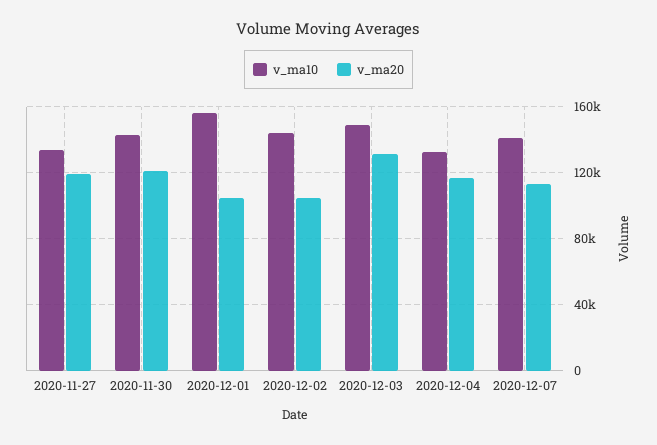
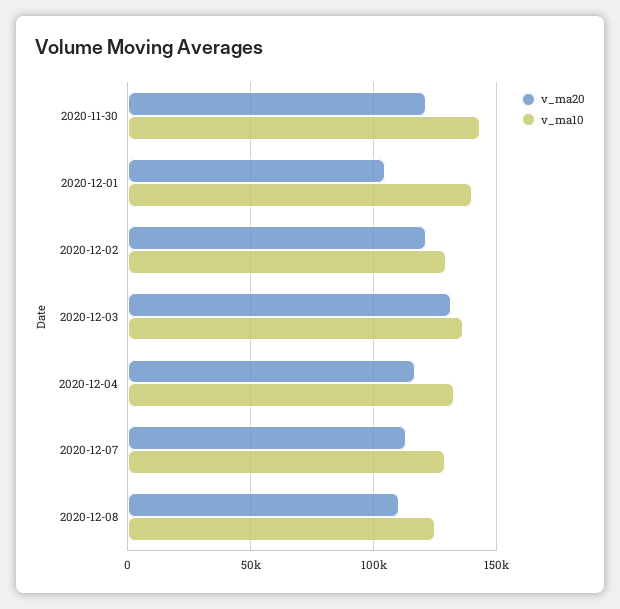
v_ma10, 2020-11-27: 135000 -> none
v_ma20, 2020-11-27: 120000 -> none
v_ma10, 2020-12-01: 155000 -> 140000
v_ma10, 2020-12-02: 145000 -> 130000
v_ma20, 2020-12-02: 105000 -> 120000
v_ma10, 2020-12-03: 150000 -> 135000
v_ma10, 2020-12-07: 140000 -> 130000
v_ma20, 2020-12-08: none -> 110000
v_ma10, 2020-12-08: none -> 125000

